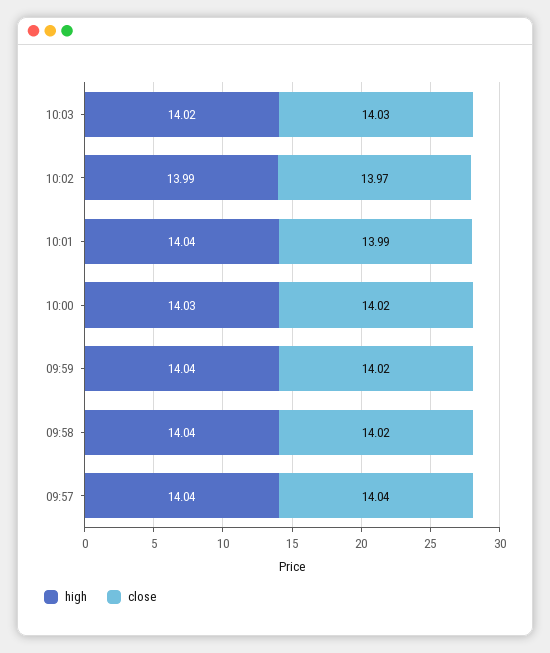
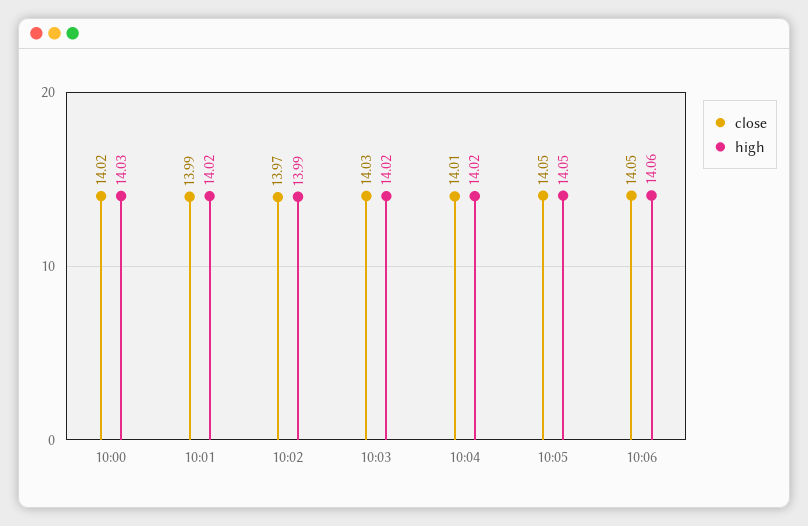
high, 10:01: 14.04 -> 14.02
high, 09:59: 14.04 -> none
close, 09:59: 14.02 -> none
high, 09:58: 14.04 -> none
close, 09:58: 14.02 -> none
high, 09:57: 14.04 -> none
close, 09:57: 14.04 -> none
close, 10:04: none -> 14.01
high, 10:04: none -> 14.02
close, 10:05: none -> 14.05
high, 10:05: none -> 14.05
close, 10:06: none -> 14.05
high, 10:06: none -> 14.06

